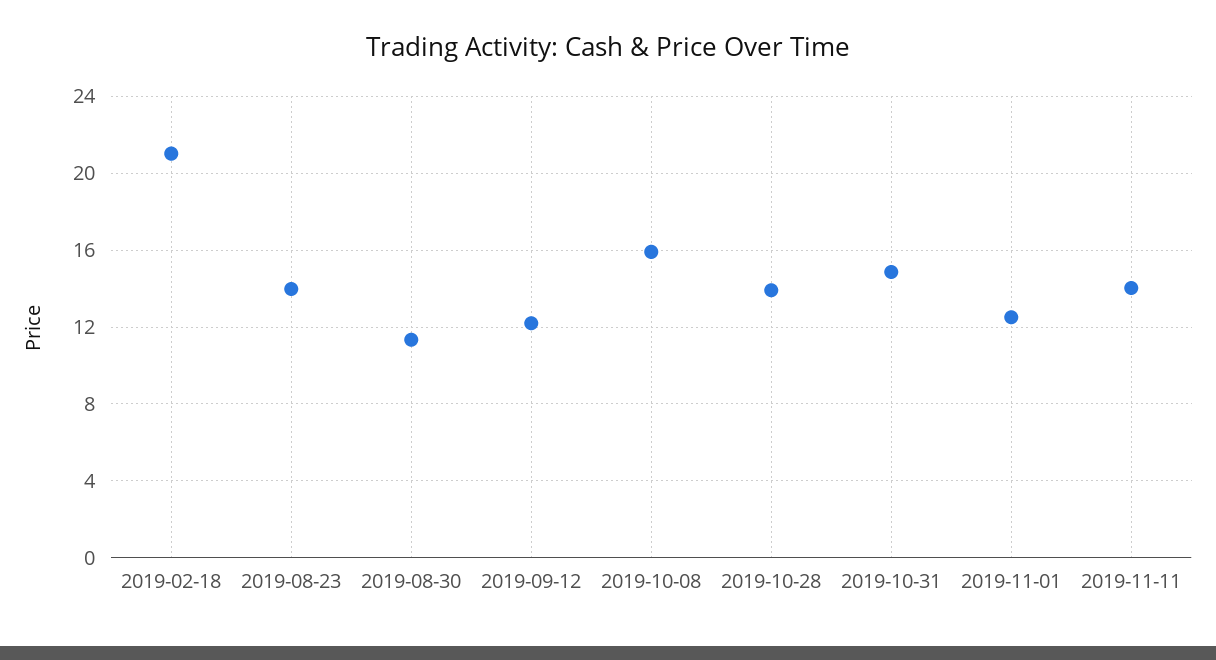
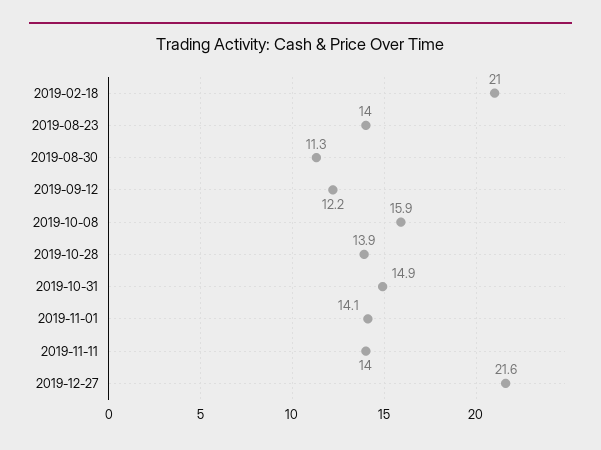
2019-11-01: 12.5 -> 14.1
2019-12-27: none -> 21.6

